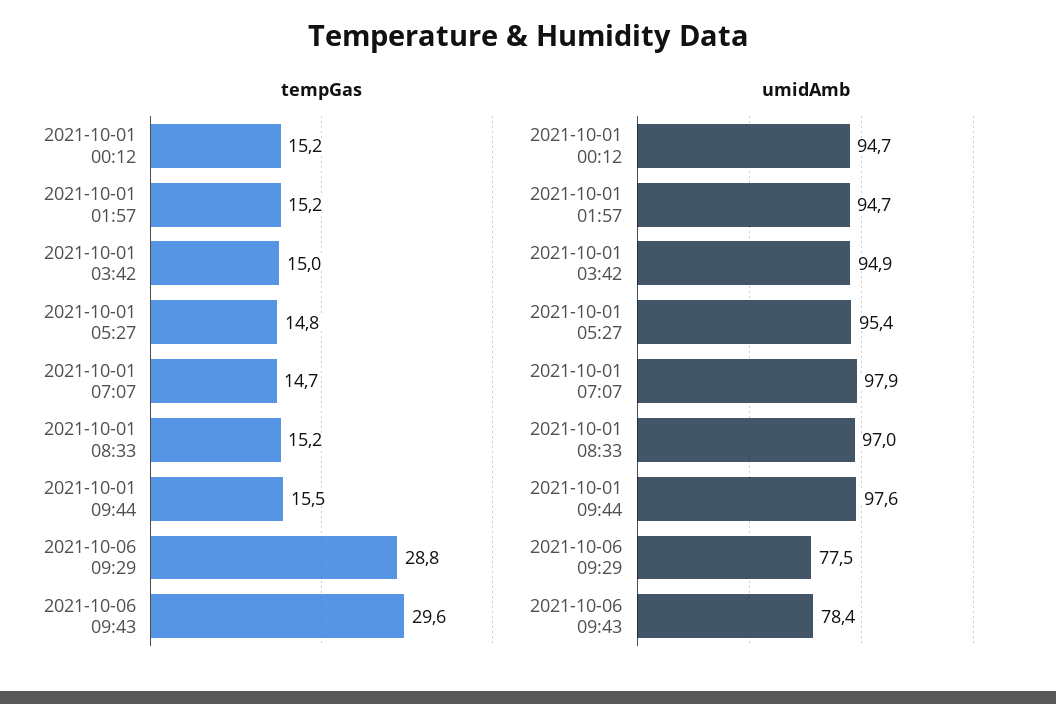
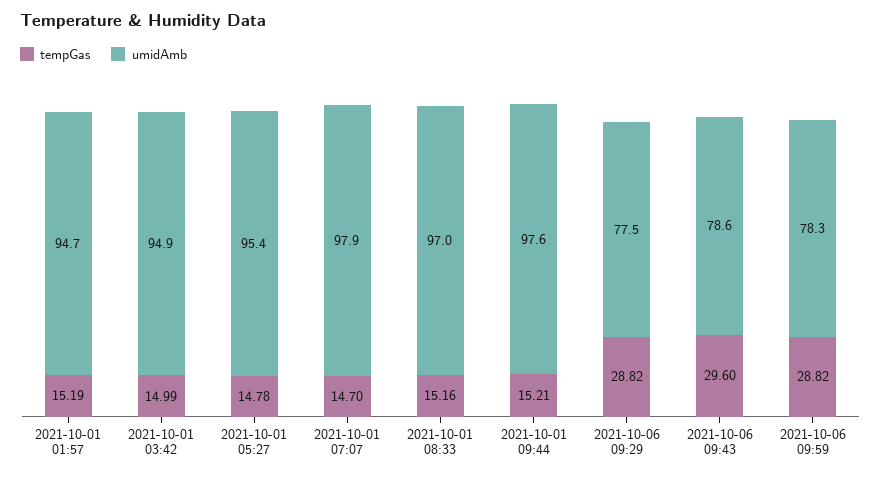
tempGas, 2021-10-01 00:12: 15.2 -> none
tempGas, 2021-10-01 09:44: 15.5 -> 15.21
umidAmb, 2021-10-01 00:12: 94.7 -> none
umidAmb, 2021-10-06 09:43: 78.4 -> 78.6
tempGas, 2021-10-06 09:59: none -> 28.82
umidAmb, 2021-10-06 09:59: none -> 78.3

